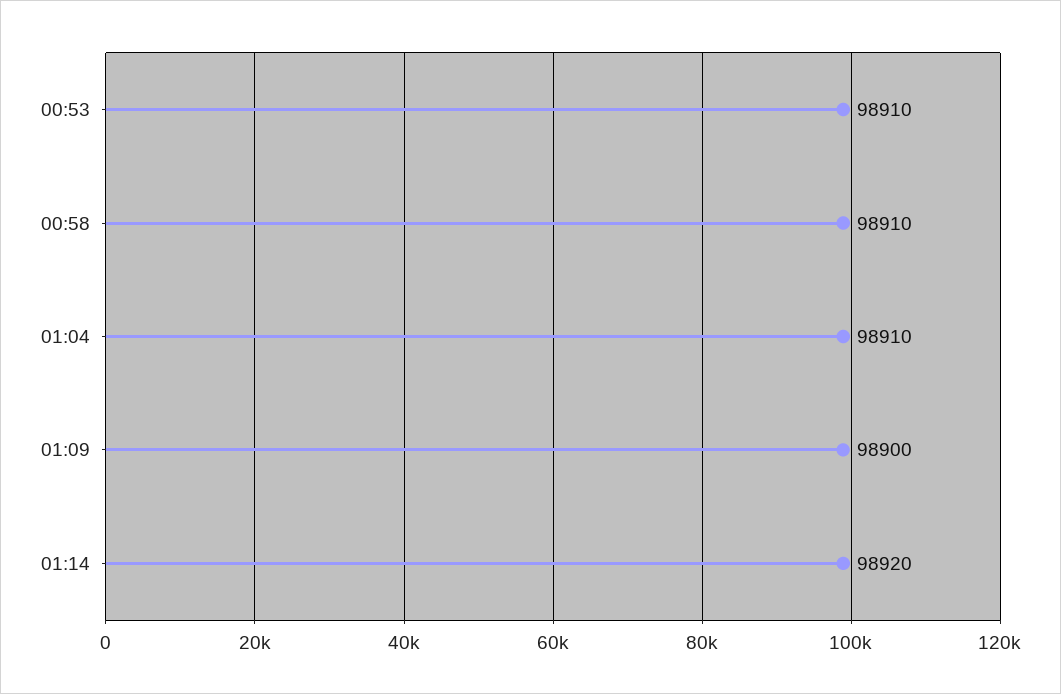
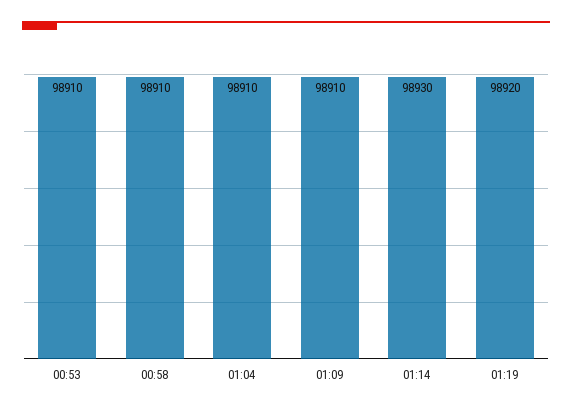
01:09: 98900 -> 98910
01:14: 98920 -> 98930
01:19: none -> 98920

